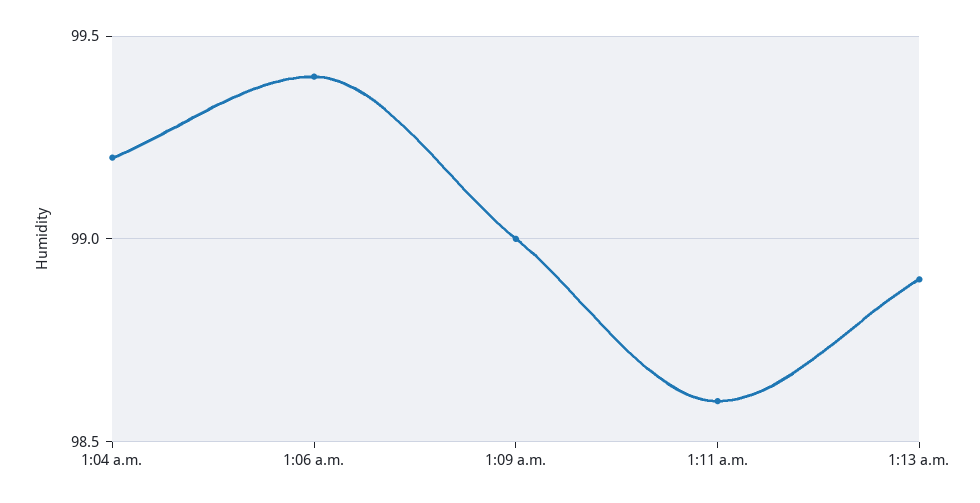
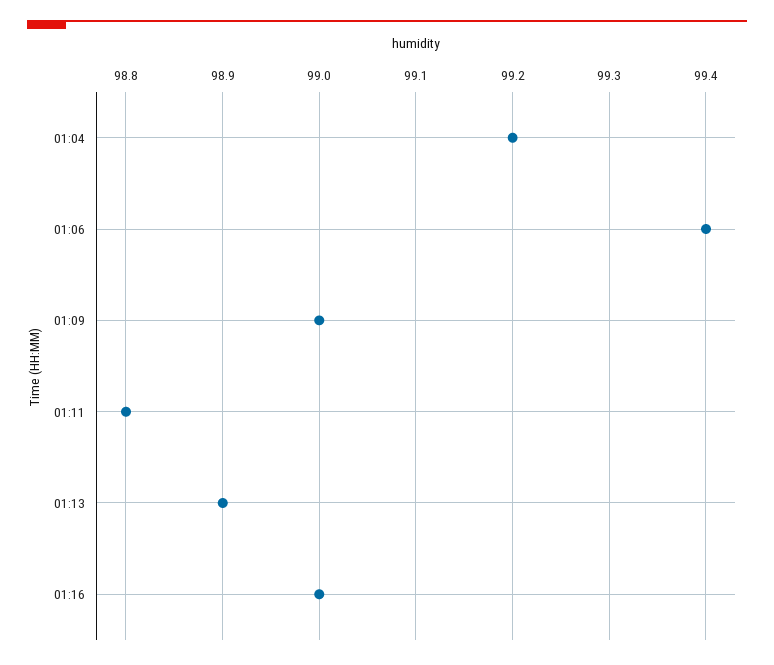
1:11 a.m.: 98.6 -> 98.8
01:16: none -> 99

